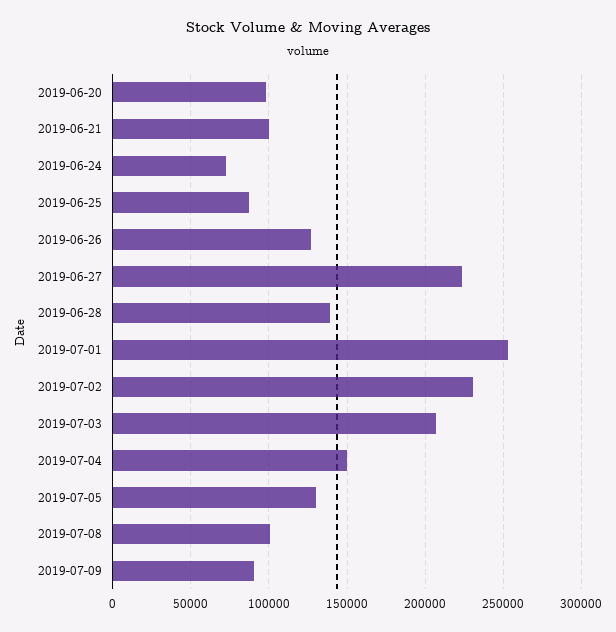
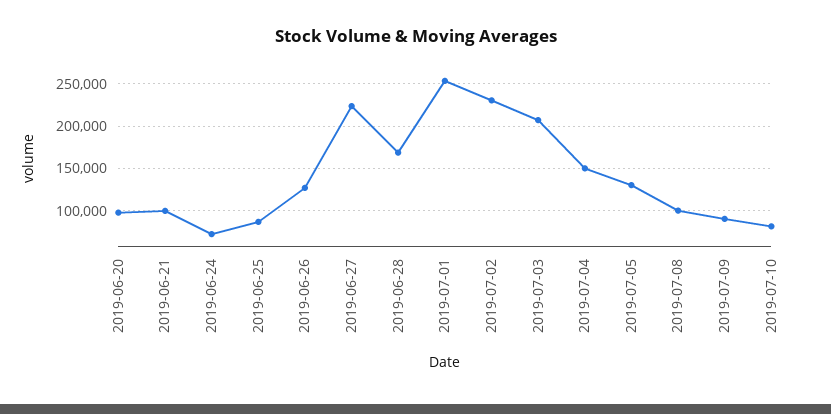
2019-06-28: 140000 -> 170000
2019-07-10: none -> 80000

